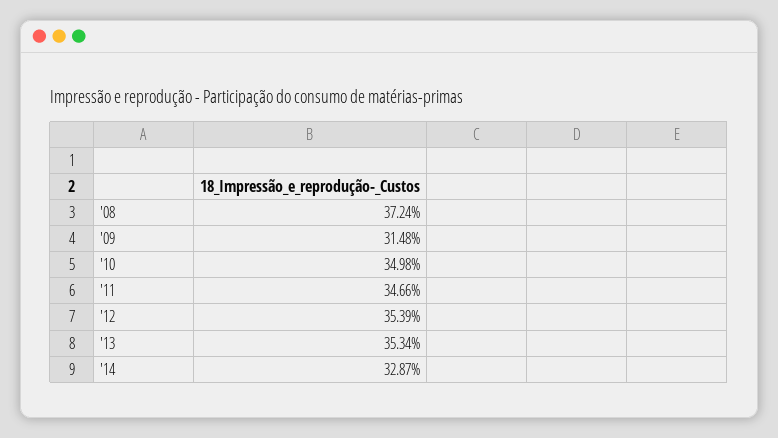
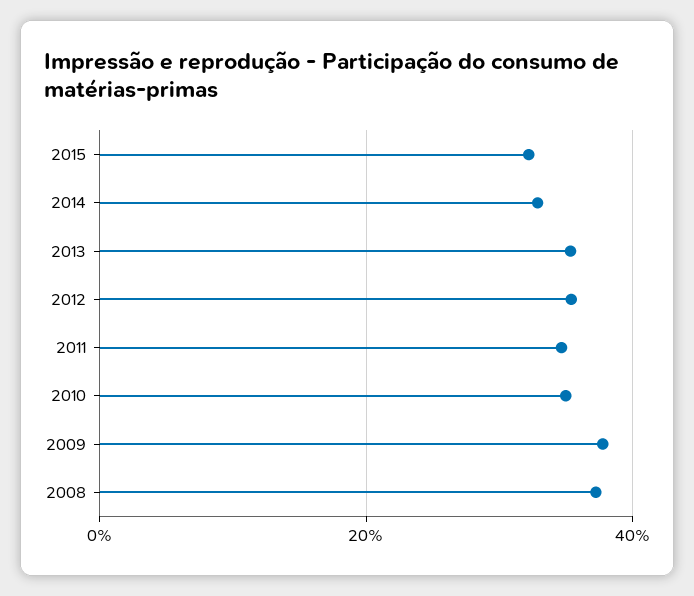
'09: 31.48 -> 38
2015: none -> 32

